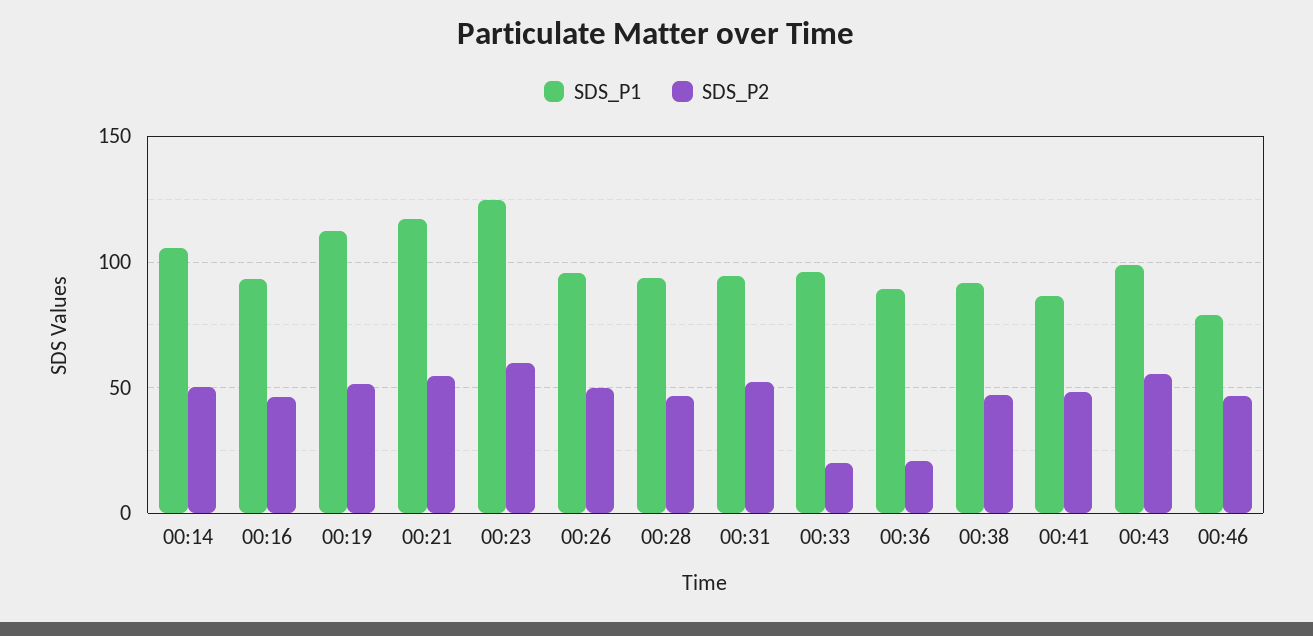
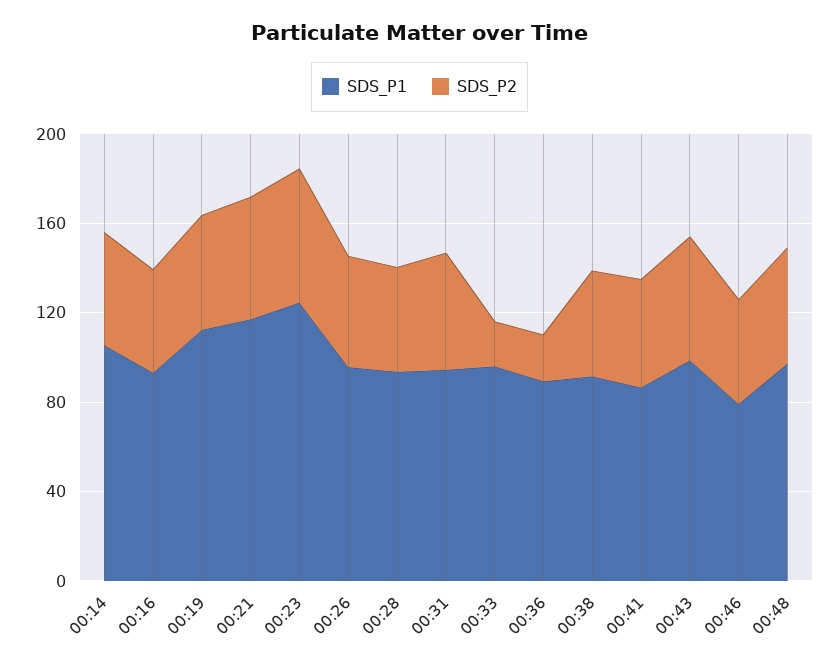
SDS_P1, 00:48: none -> 100
SDS_P2, 00:48: none -> 50

